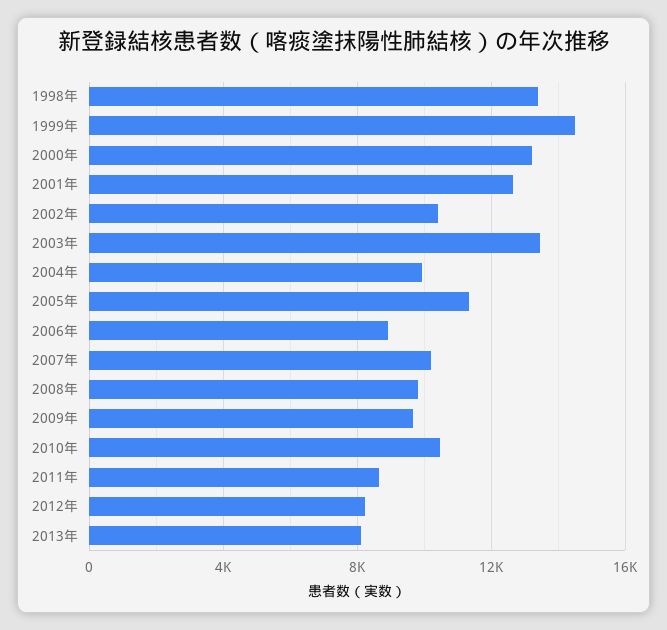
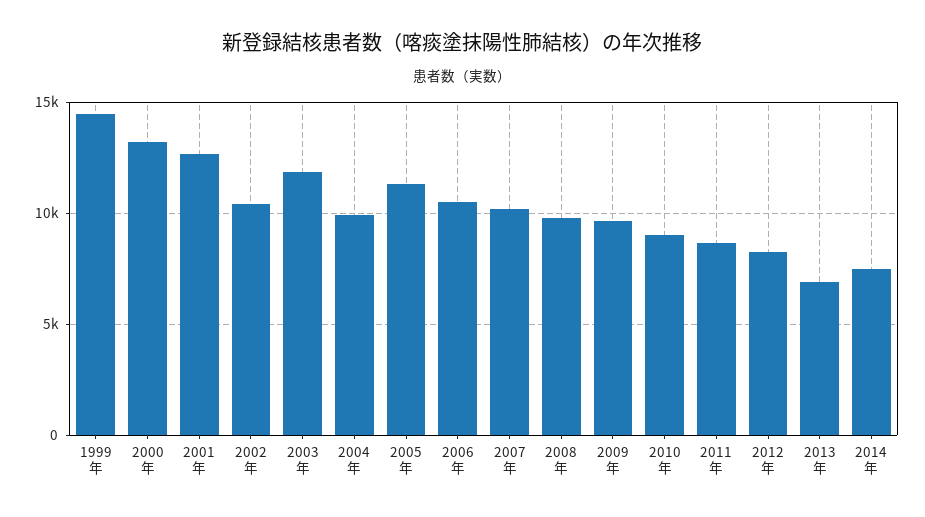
1998年: 13500 -> none
2003年: 13500 -> 12000
2006年: 9000 -> 10500
2010年: 10500 -> 9000
2013年: 8000 -> 7000
2014年: none -> 7500

